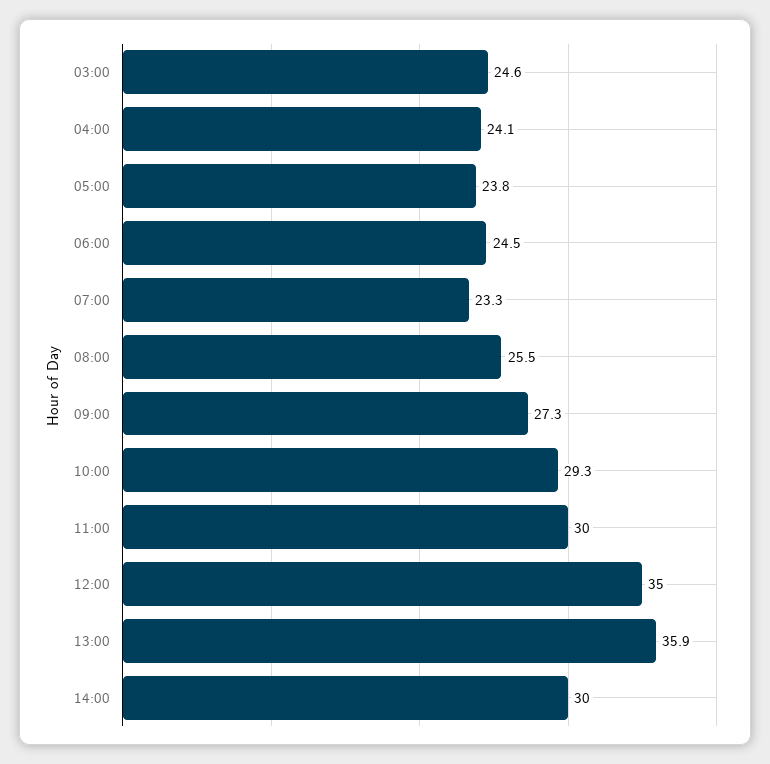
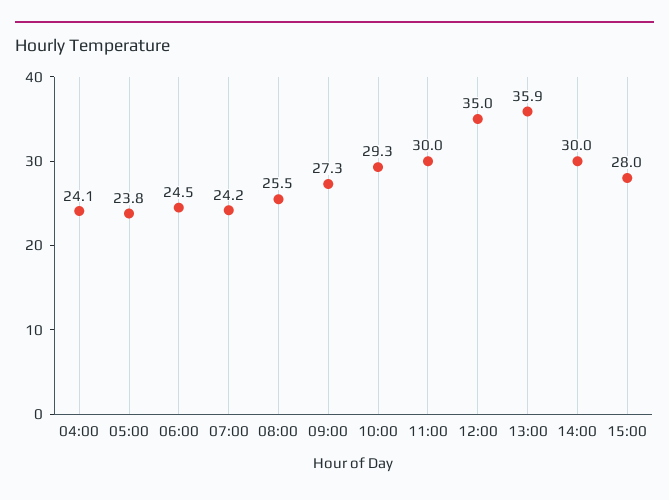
03:00: 24.6 -> none
07:00: 23.3 -> 24.2
15:00: none -> 28

